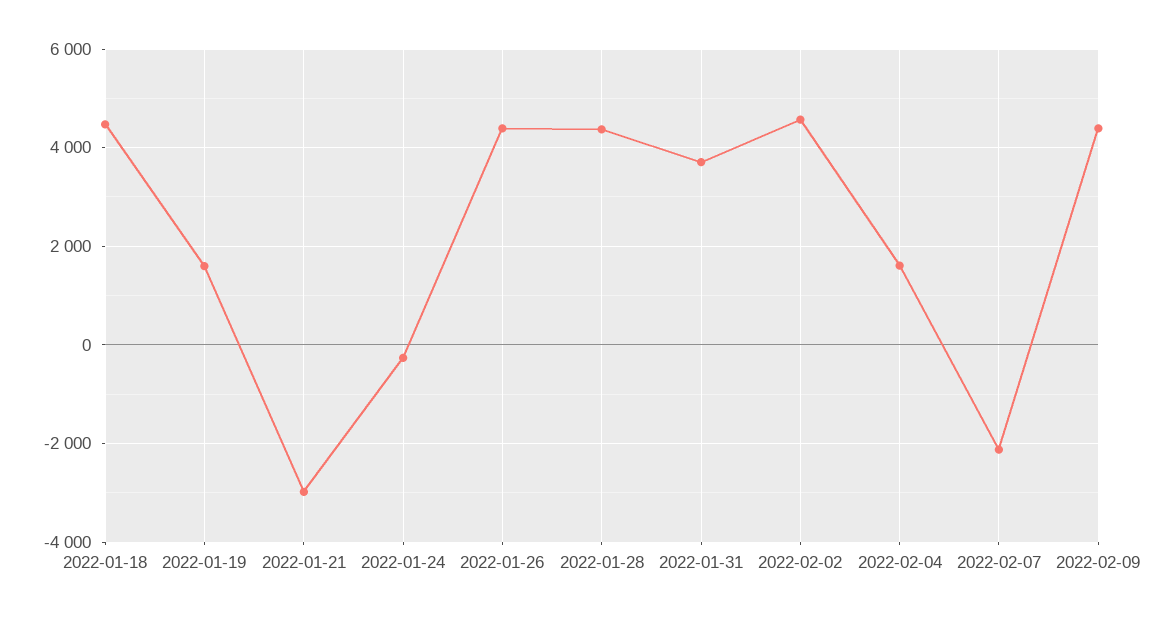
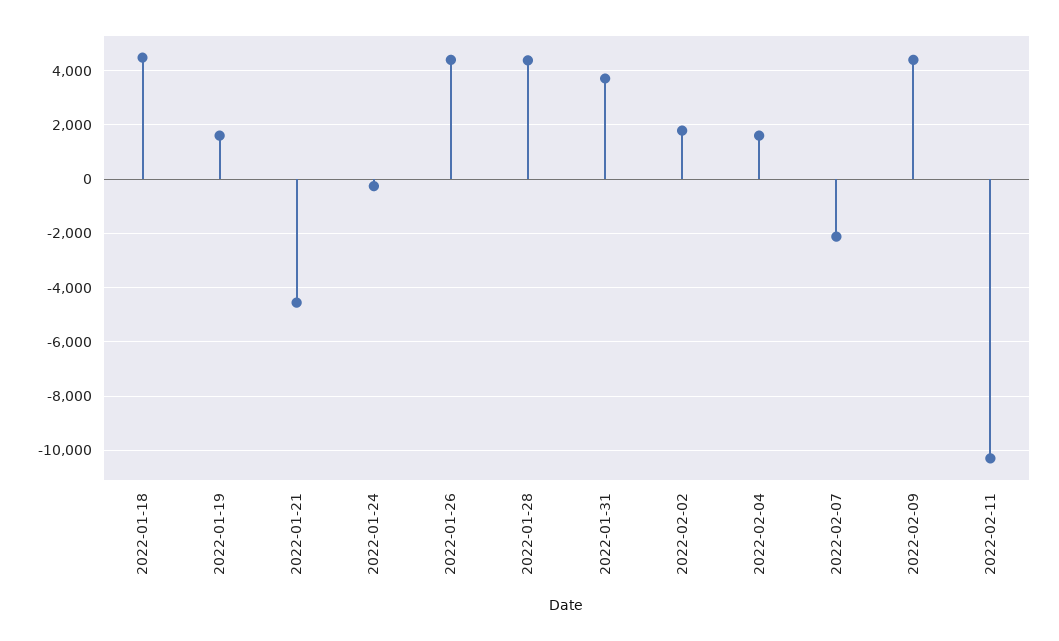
2022-01-21: -3000 -> -4500
2022-02-02: 4600 -> 1750
2022-02-11: none -> -10250

